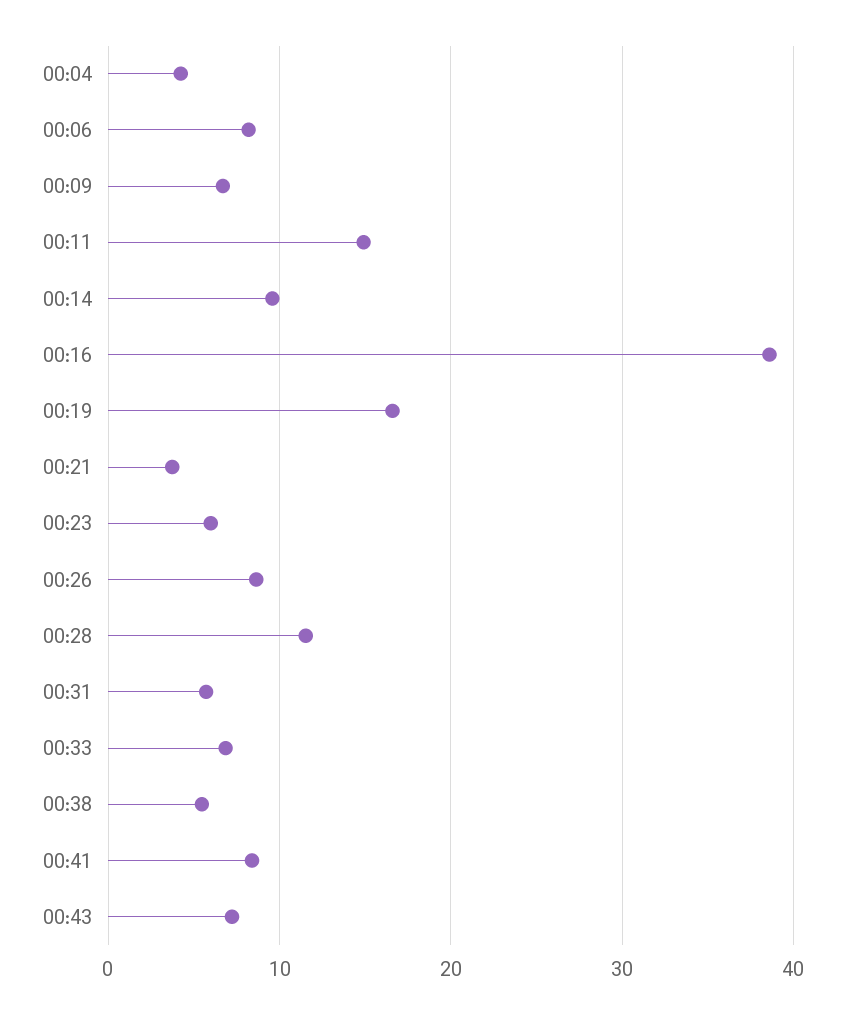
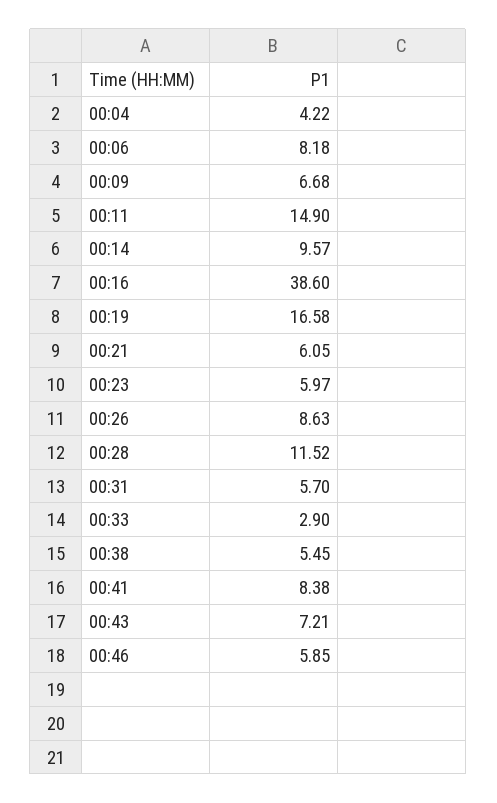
00:21: 4 -> 6.05
00:33: 7 -> 2.9
00:46: none -> 5.85

